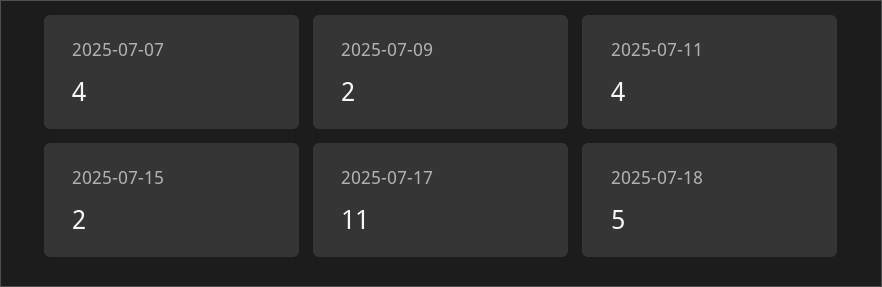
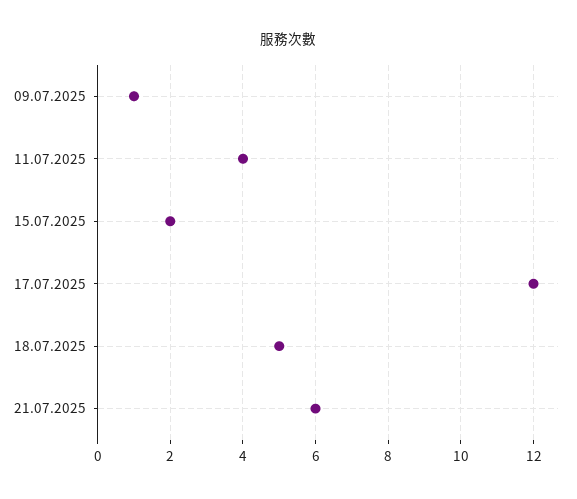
2025-07-07: 4 -> none
2025-07-09: 2 -> 1
2025-07-17: 11 -> 12
21.07.2025: none -> 6

